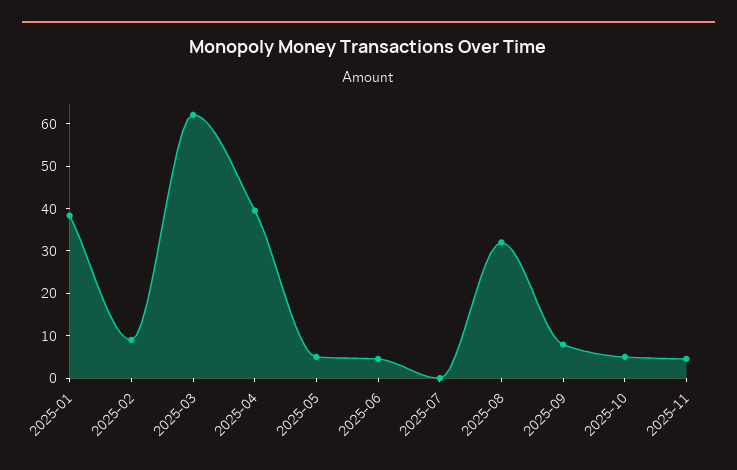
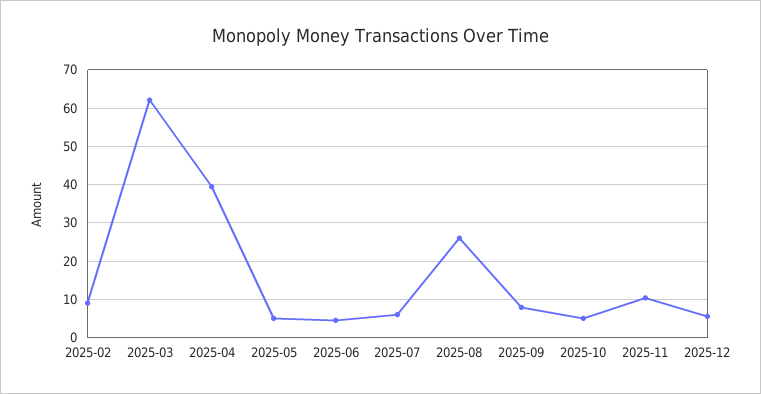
2025-01: 38 -> none
2025-07: 0 -> 6
2025-08: 32 -> 26
2025-11: 4 -> 10
2025-12: none -> 6

